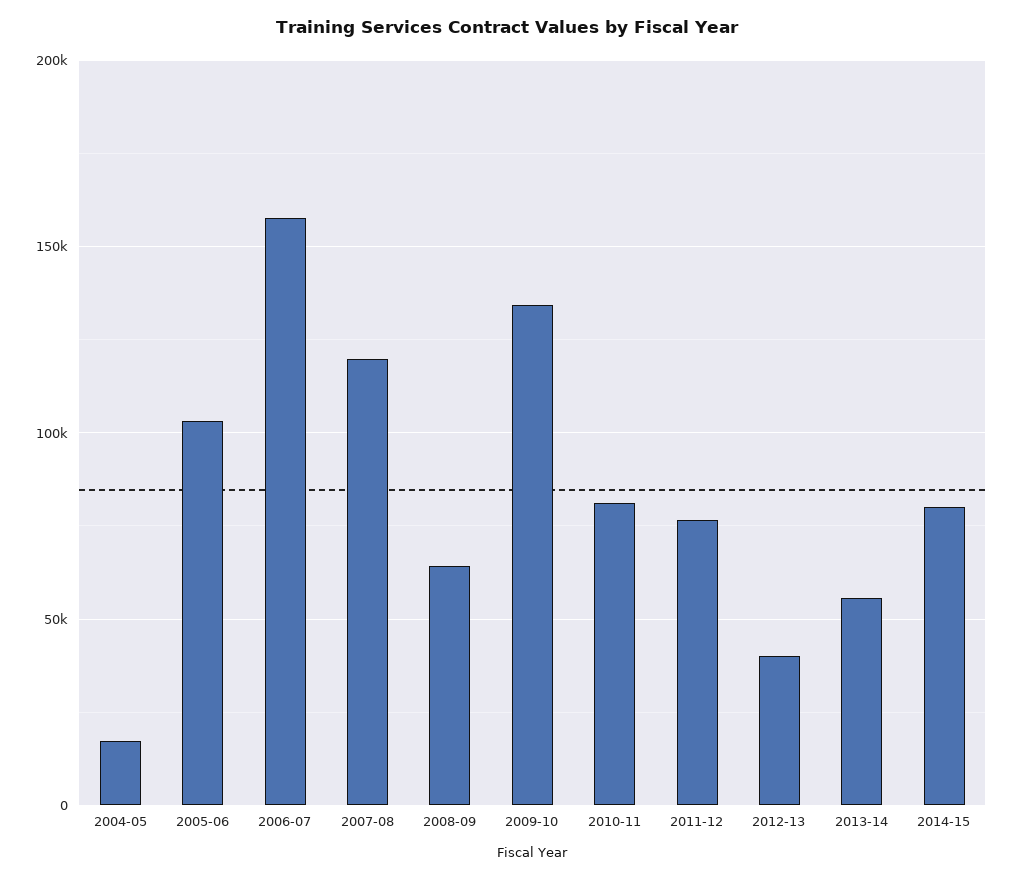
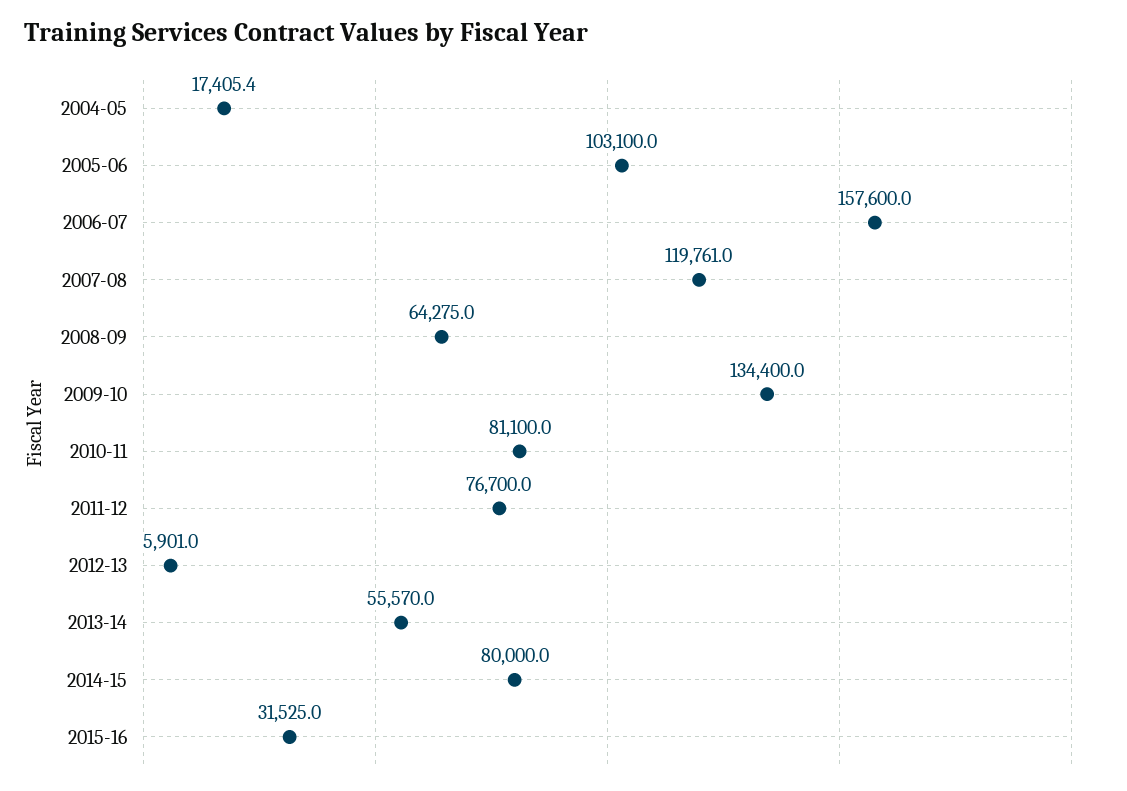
2012-13: 40000 -> 5901
2015-16: none -> 31525

